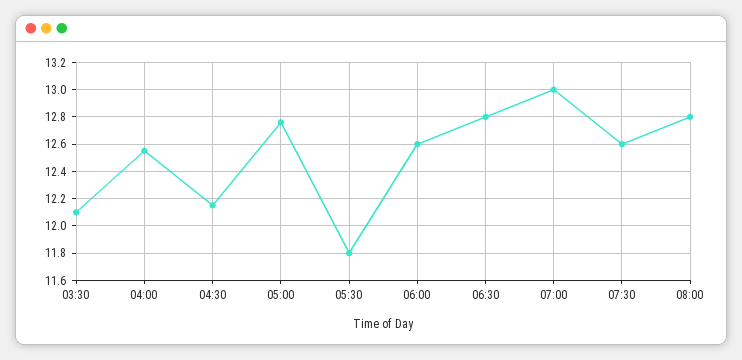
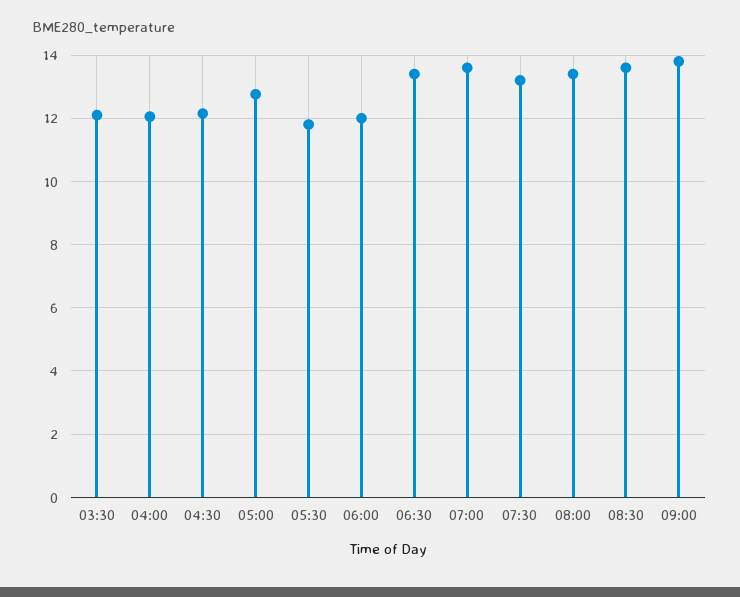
04:00: 12.55 -> 12
06:00: 12.6 -> 12
06:30: 12.8 -> 13.4
07:00: 13 -> 13.6
07:30: 12.6 -> 13.2
08:00: 12.8 -> 13.4
08:30: none -> 13.6
09:00: none -> 13.8

